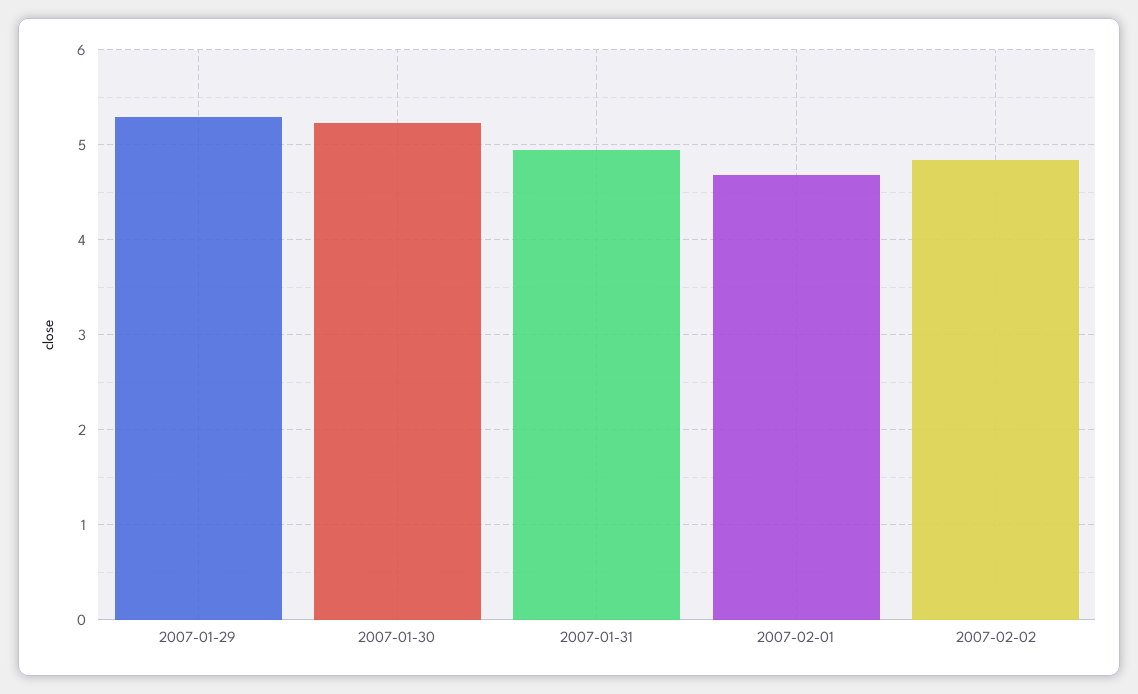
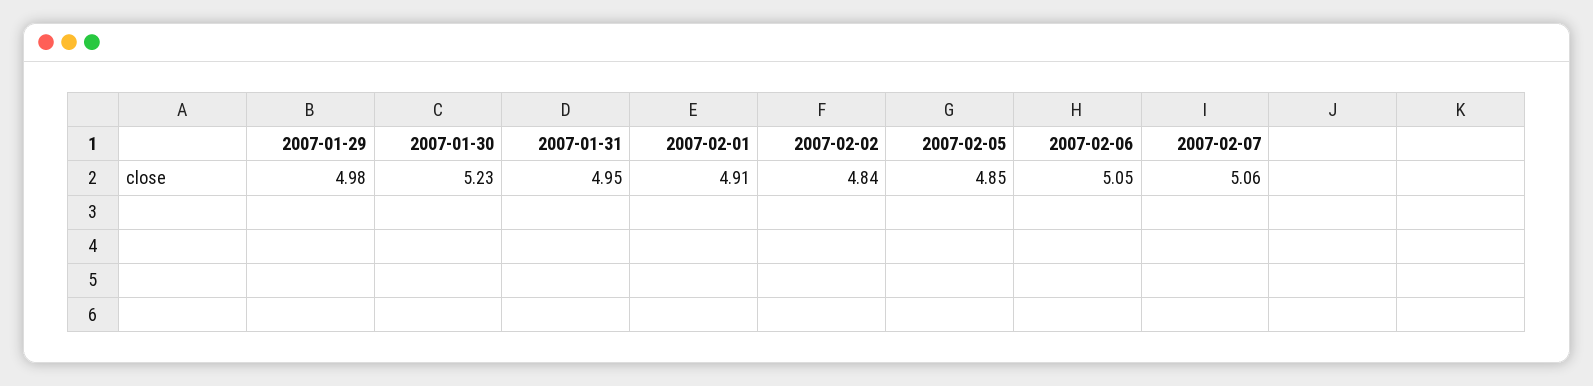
2007-01-29: 5.3 -> 4.98
2007-02-01: 4.7 -> 4.91
2007-02-05: none -> 4.85
2007-02-06: none -> 5.05
2007-02-07: none -> 5.06

